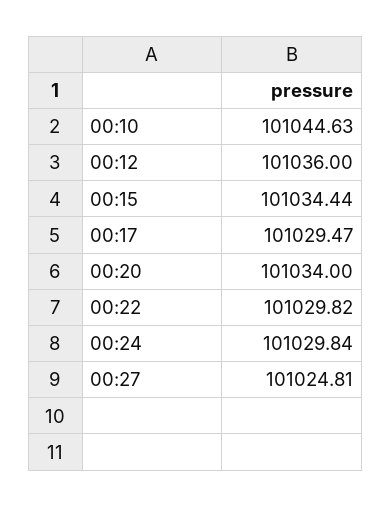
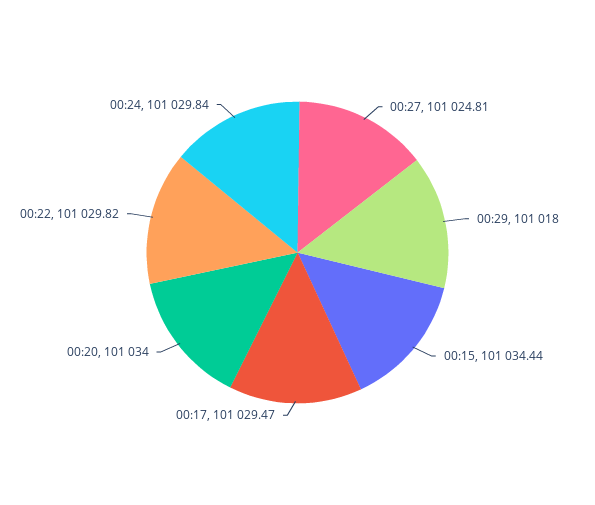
00:10: 101044.63 -> none
00:12: 101036 -> none
00:29: none -> 101018

